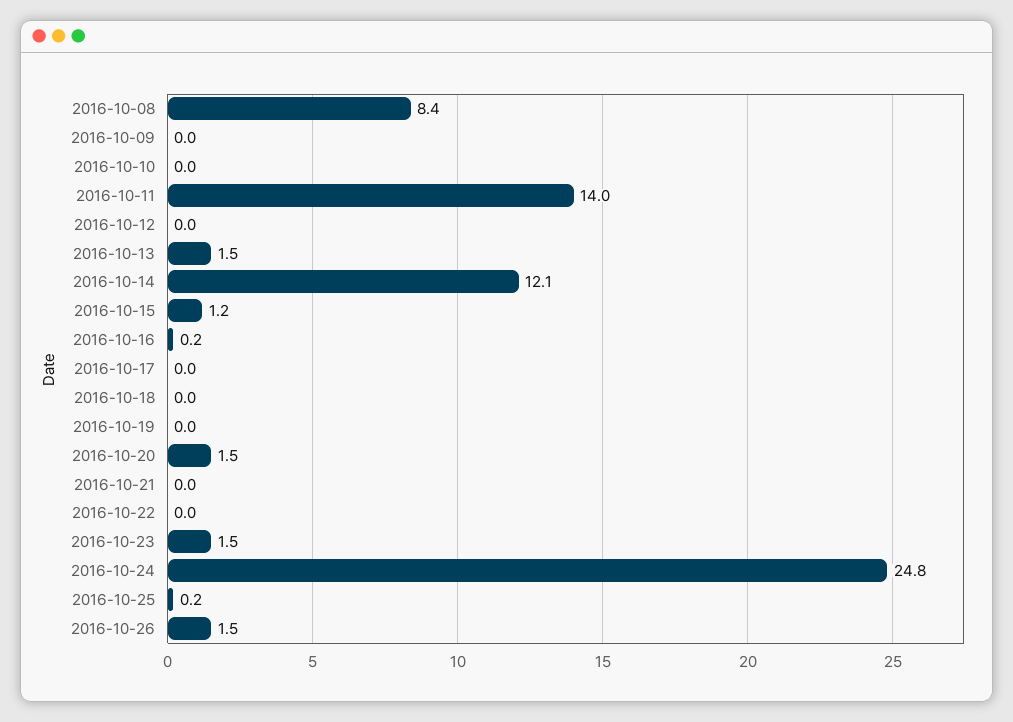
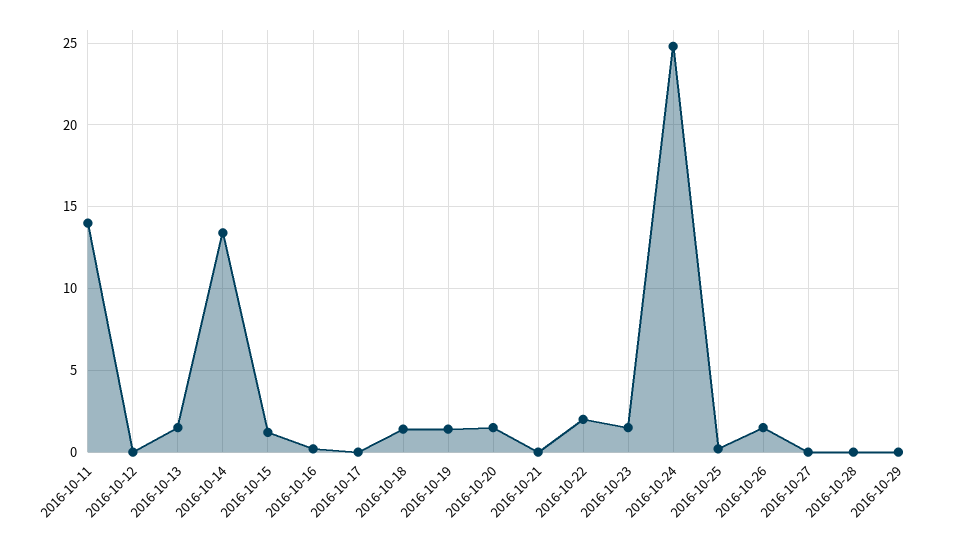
2016-10-08: 8.4 -> none
2016-10-09: 0 -> none
2016-10-10: 0 -> none
2016-10-14: 12.1 -> 13.5
2016-10-18: 0 -> 1.5
2016-10-19: 0 -> 1.5
2016-10-22: 0 -> 2
2016-10-27: none -> 0
2016-10-28: none -> 0
2016-10-29: none -> 0

